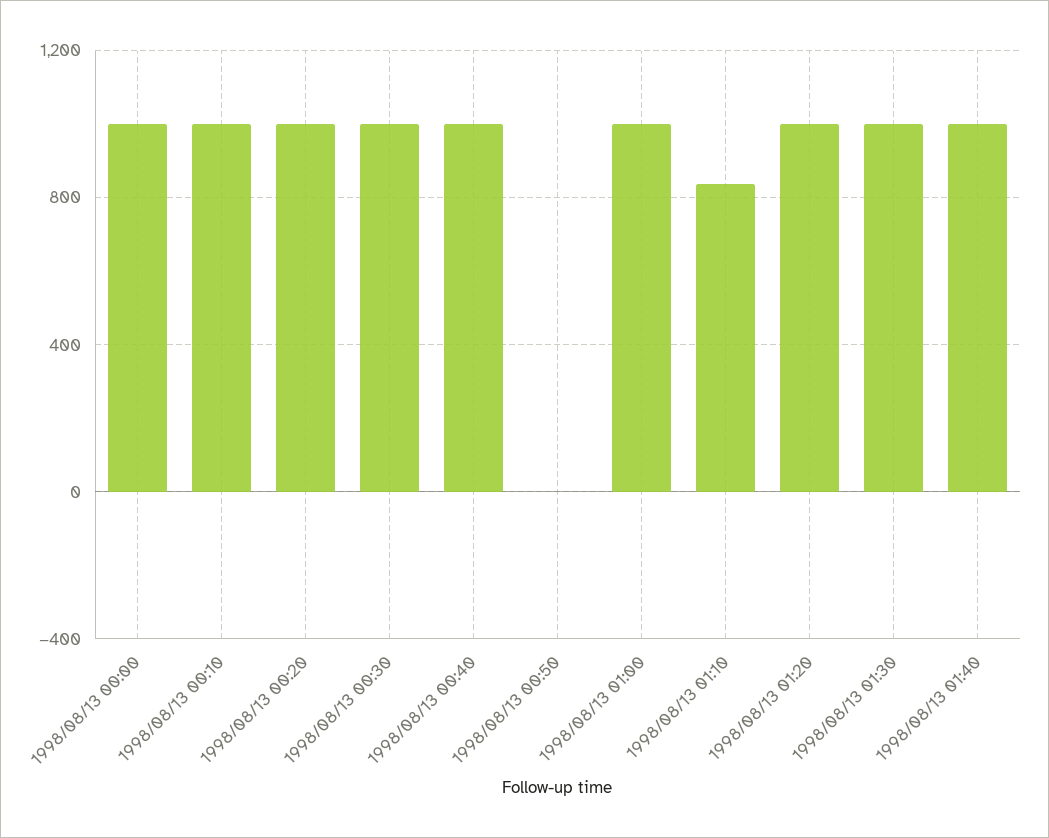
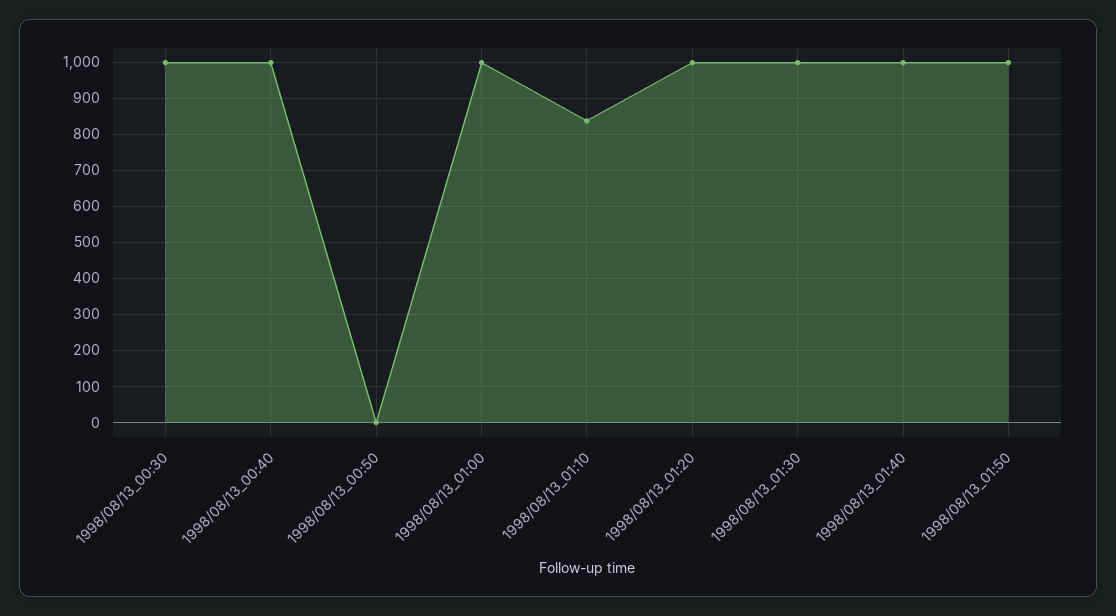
1998/08/13 00:00: 1000 -> none
1998/08/13 00:10: 1000 -> none
1998/08/13 00:20: 1000 -> none
1998/08/13_01:50: none -> 1000

